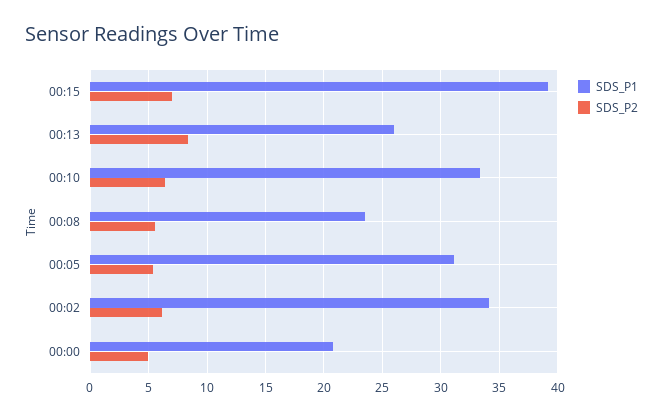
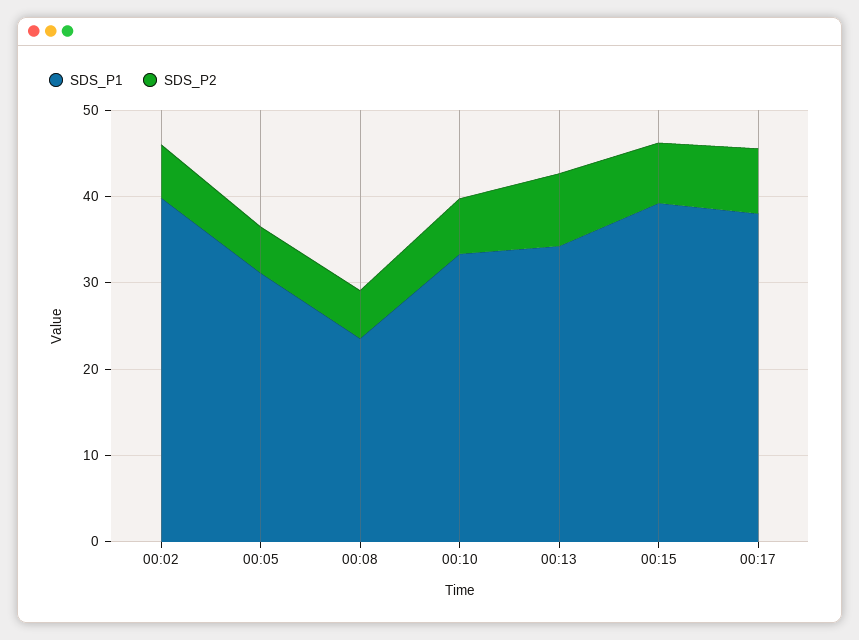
SDS_P1, 00:13: 26 -> 34
SDS_P1, 00:02: 34 -> 40
SDS_P1, 00:00: 21 -> none
SDS_P2, 00:00: 5 -> none
SDS_P1, 00:17: none -> 38
SDS_P2, 00:17: none -> 8

